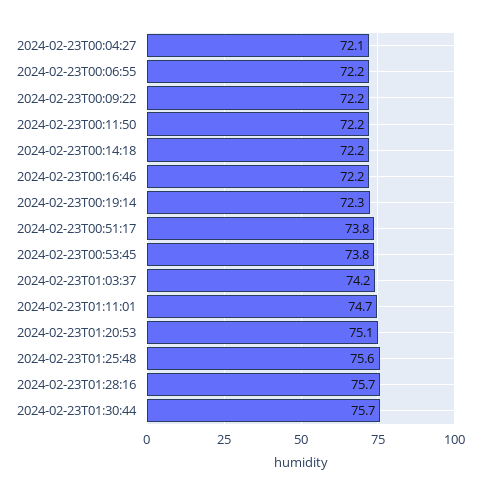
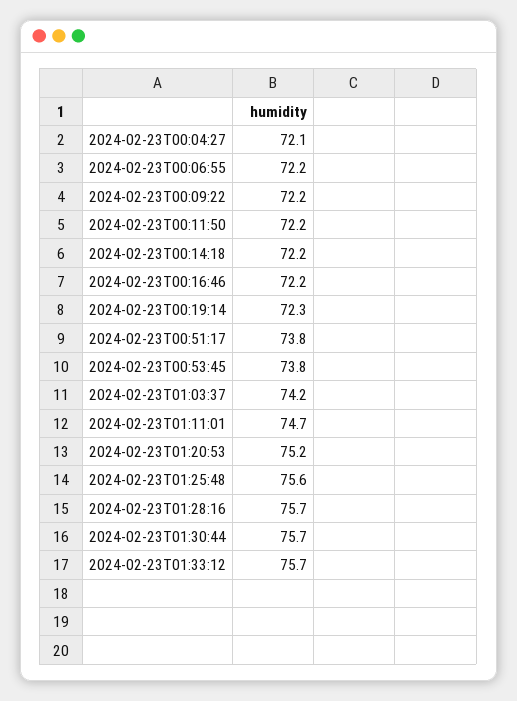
2024-02-23T01:20:53: 75.1 -> 75.2
2024-02-23T01:33:12: none -> 75.7

